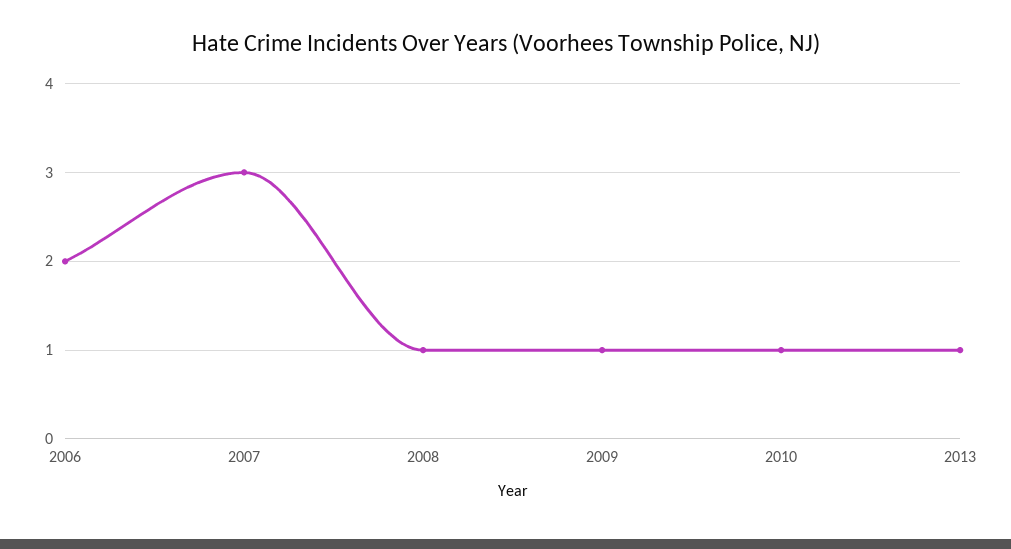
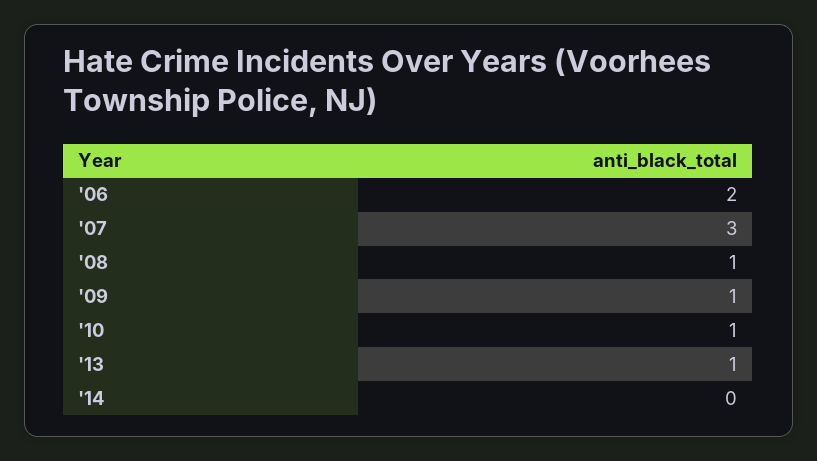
'14: none -> 0

